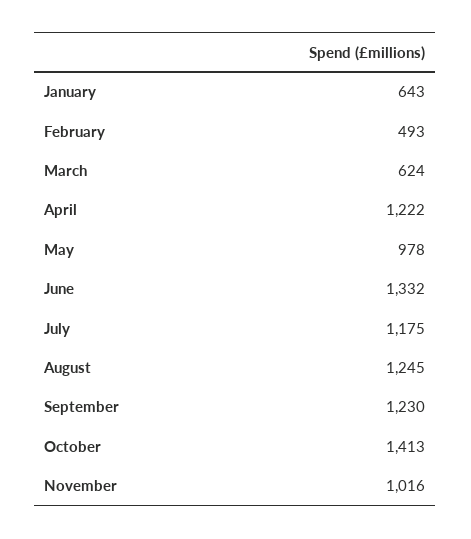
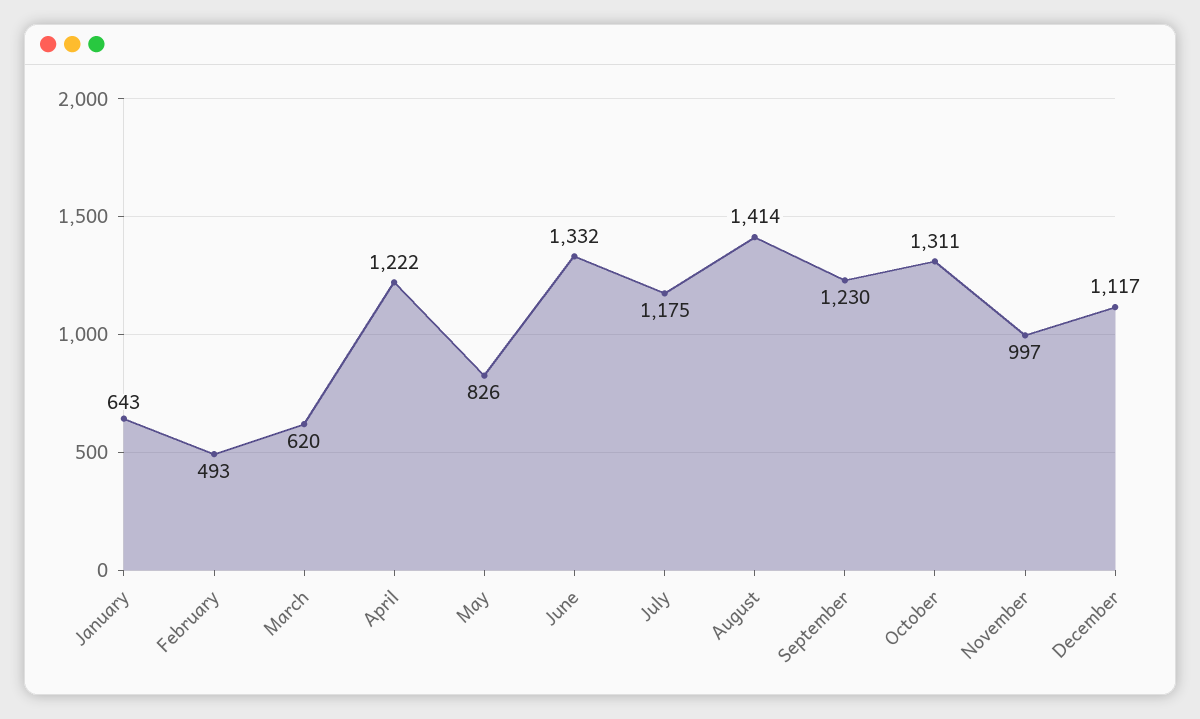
March: 624 -> 620
May: 978 -> 826
August: 1245 -> 1414
October: 1413 -> 1311
November: 1016 -> 997
December: none -> 1117

